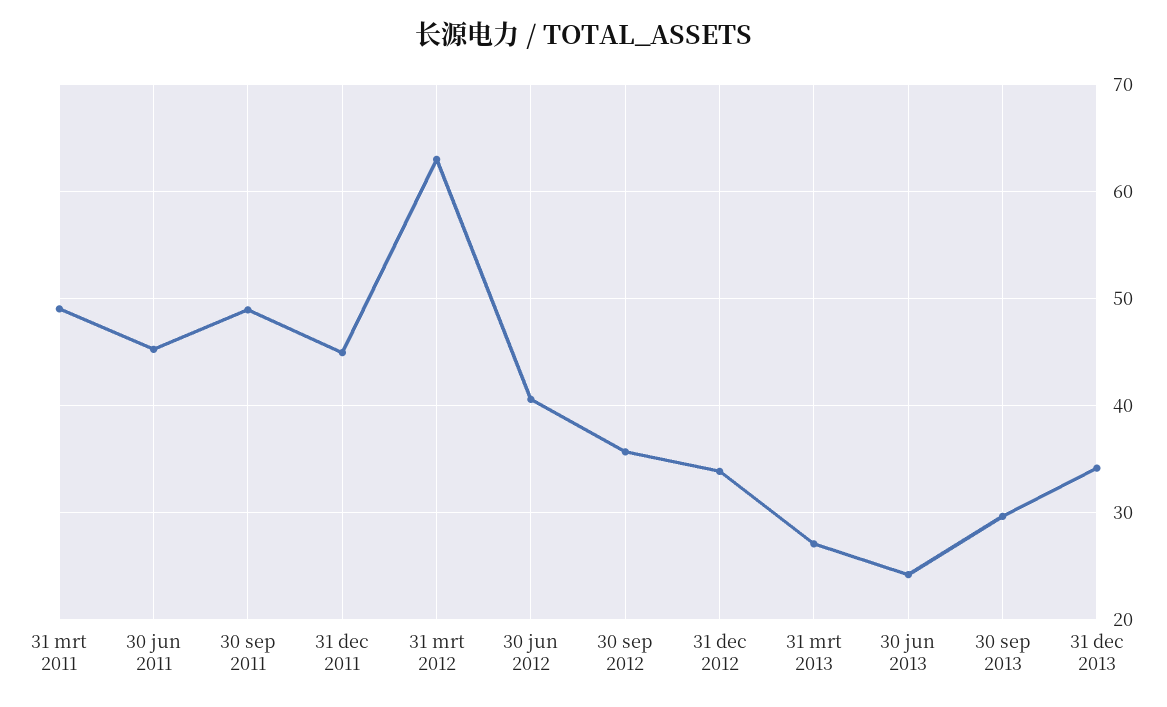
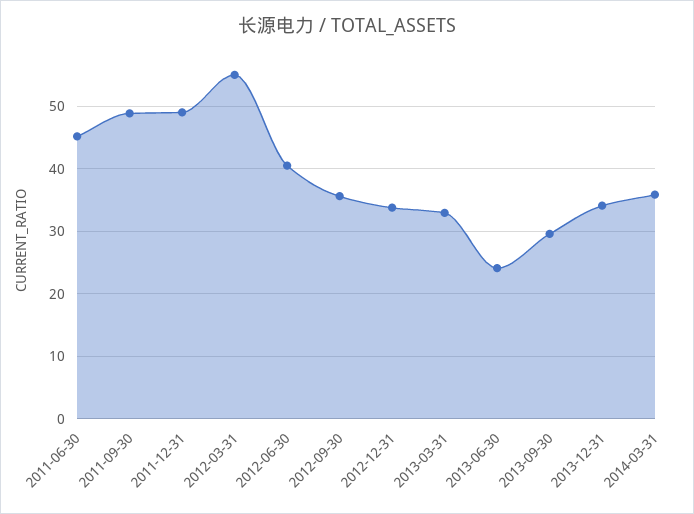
31 mrt 2011: 49 -> none
31 dec 2011: 45 -> 49
31 mrt 2012: 63 -> 55
31 mrt 2013: 27 -> 33
2014-03-31: none -> 36

